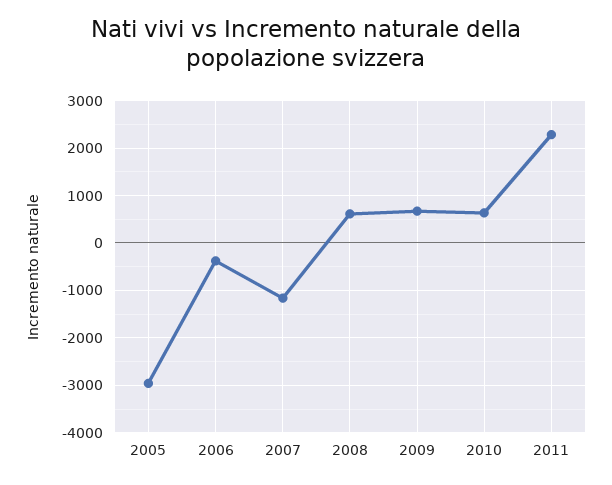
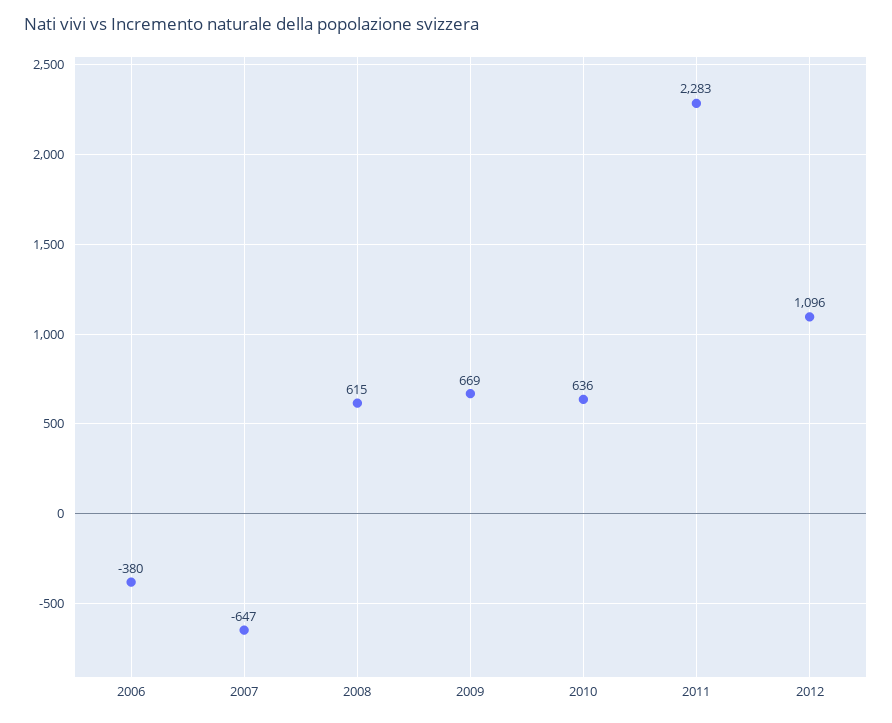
2005: -3000 -> none
2007: -1200 -> -647
2012: none -> 1096

